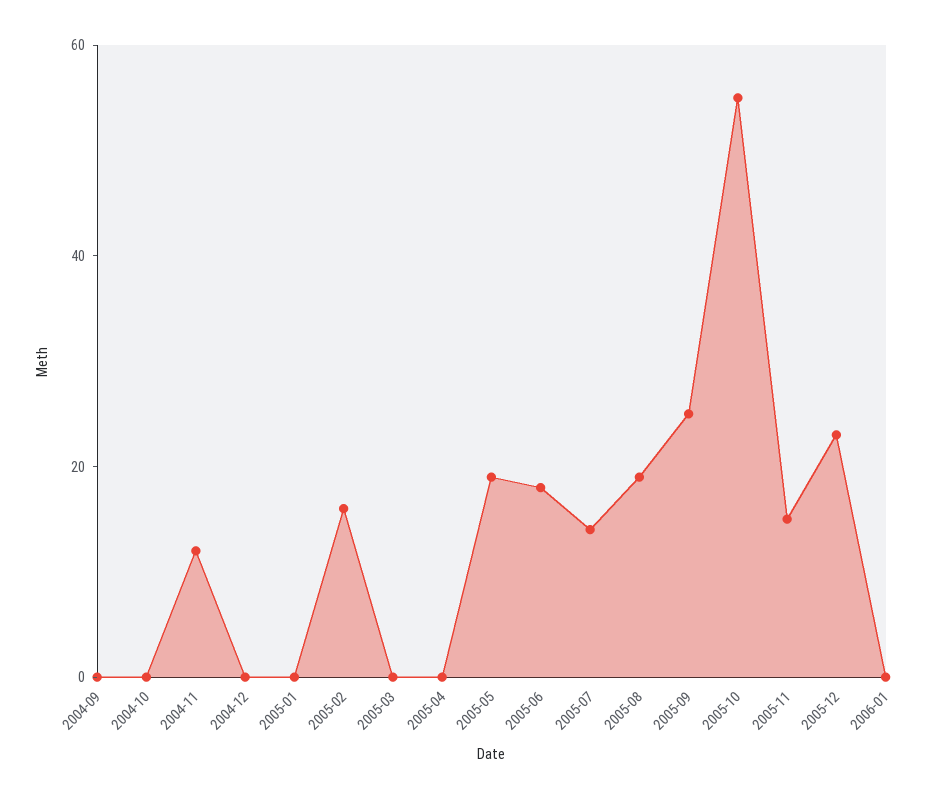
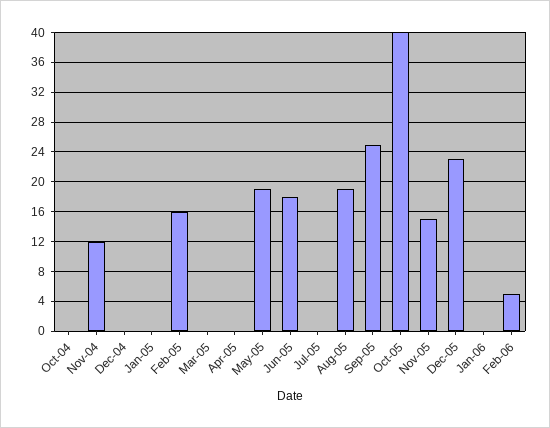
2004-09: 0 -> none
2005-07: 15 -> 0
2005-10: 55 -> 40
Feb-06: none -> 5

